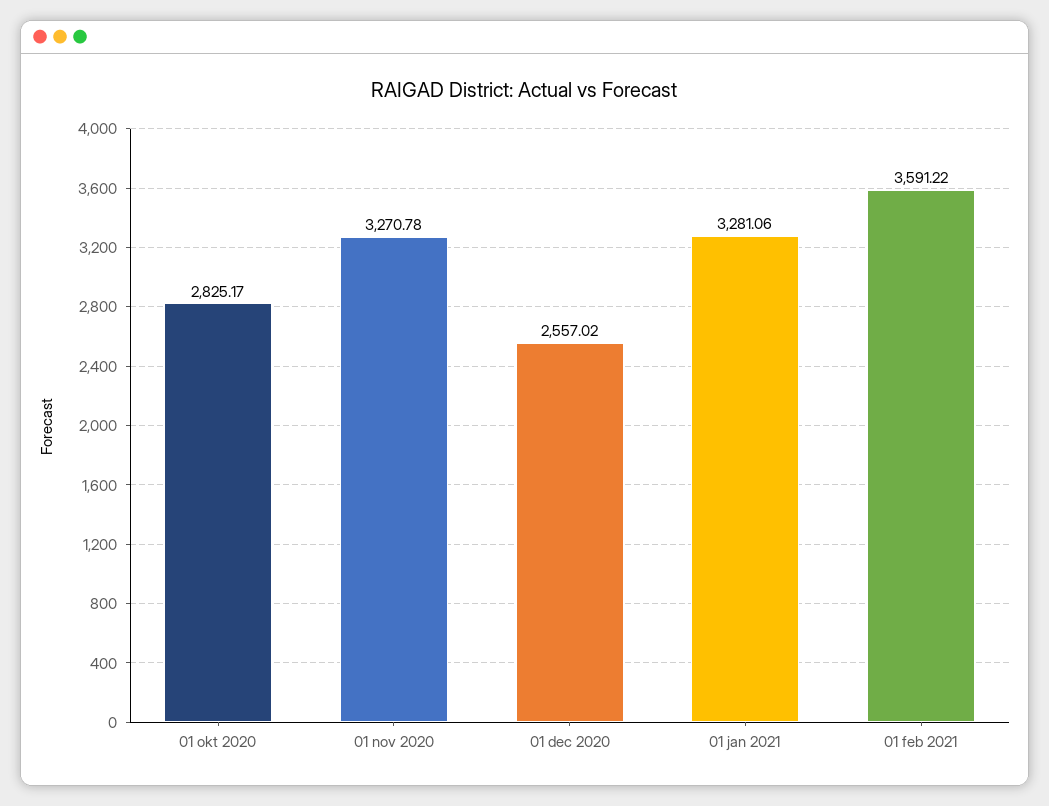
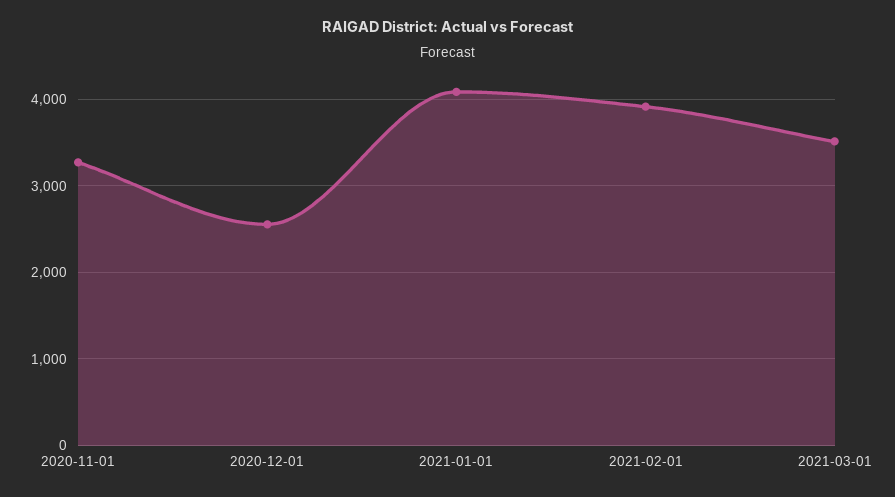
01 okt 2020: 2825.17 -> none
01 jan 2021: 3281.06 -> 4100
01 feb 2021: 3591.22 -> 3900
2021-03-01: none -> 3500

